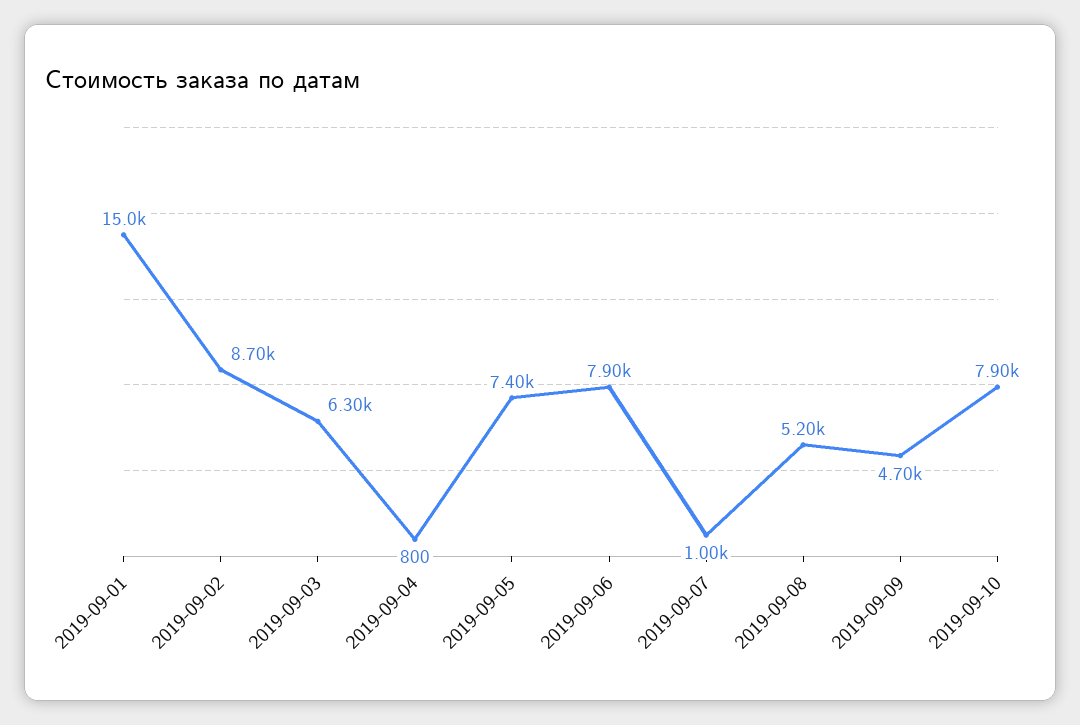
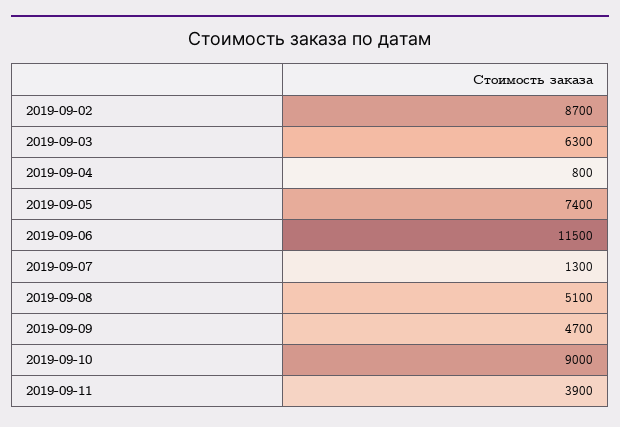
2019-09-01: 15000 -> none
2019-09-06: 7900 -> 11500
2019-09-07: 1000 -> 1300
2019-09-08: 5200 -> 5100
2019-09-10: 7900 -> 9000
2019-09-11: none -> 3900

